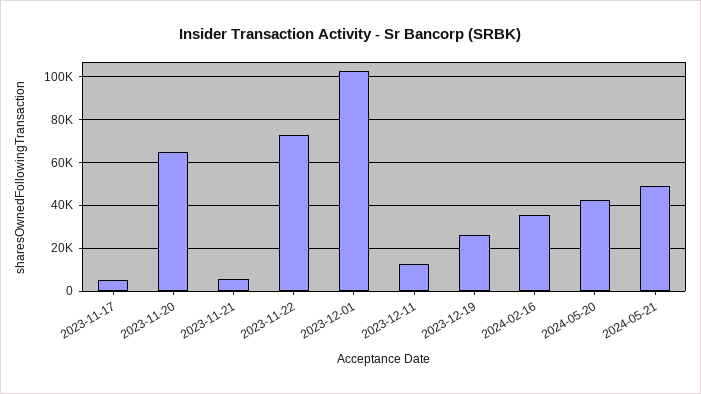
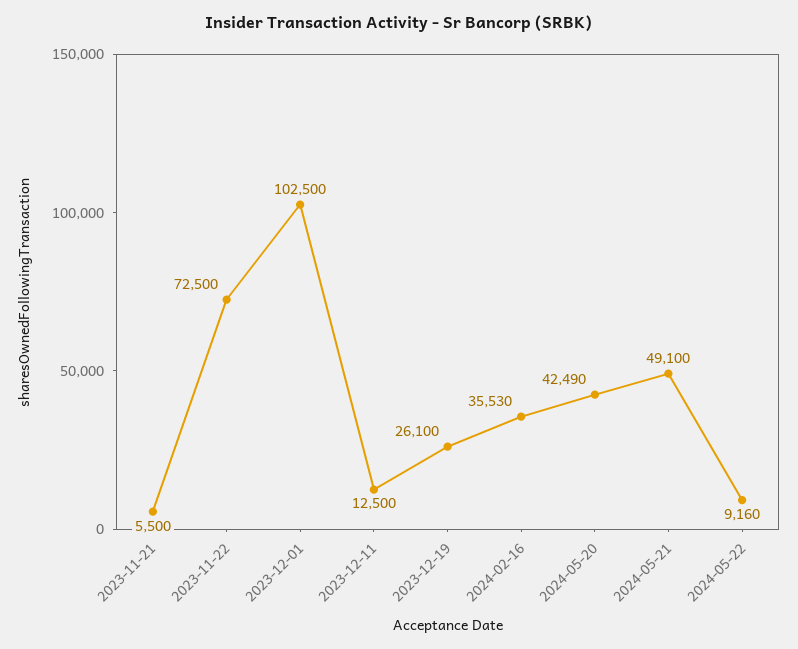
2023-11-17: 5000 -> none
2023-11-20: 65000 -> none
2024-05-22: none -> 9160

